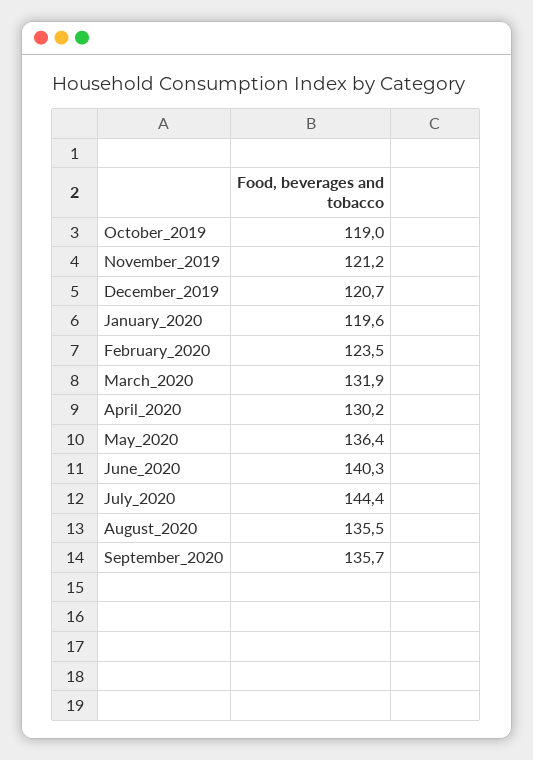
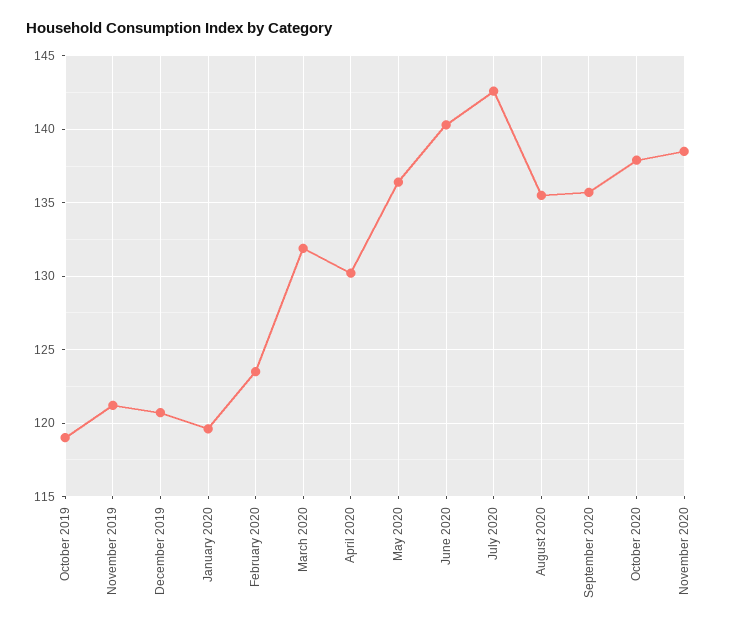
July_2020: 144.4 -> 142.5
October 2020: none -> 138
November 2020: none -> 138.5

